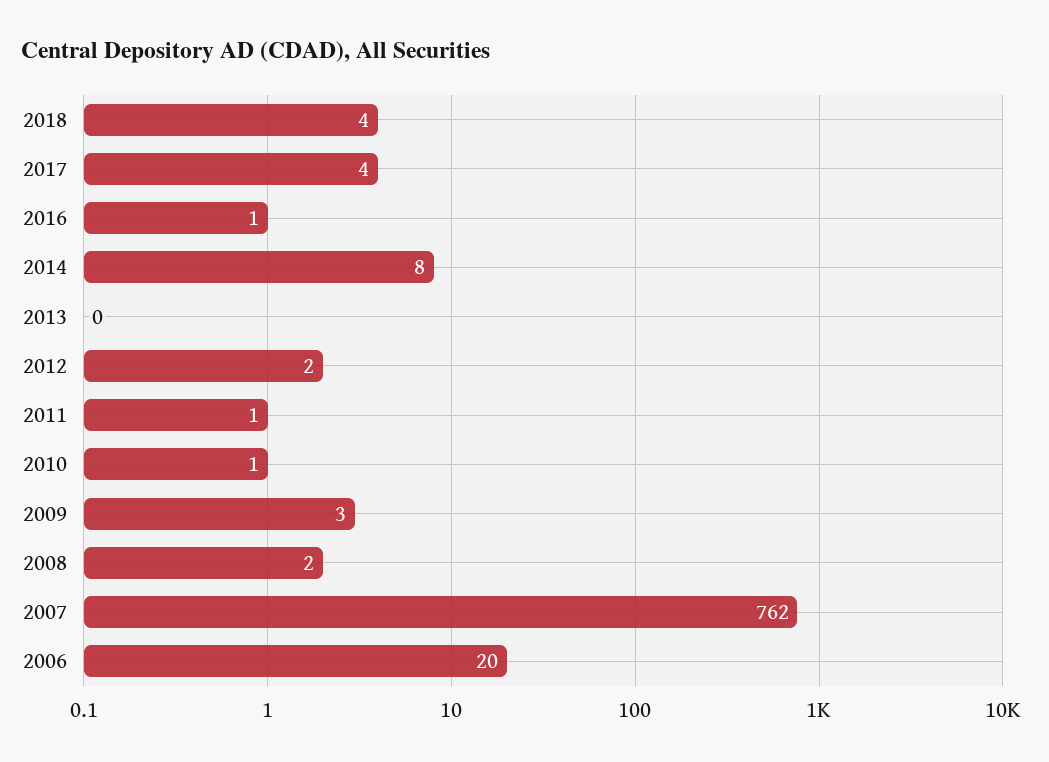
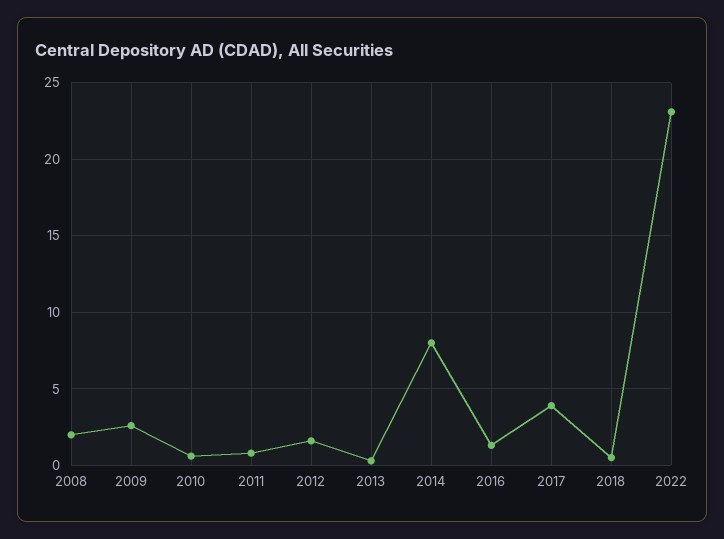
2018: 4 -> 0.5
2007: 762 -> none
2006: 20 -> none
2022: none -> 23

